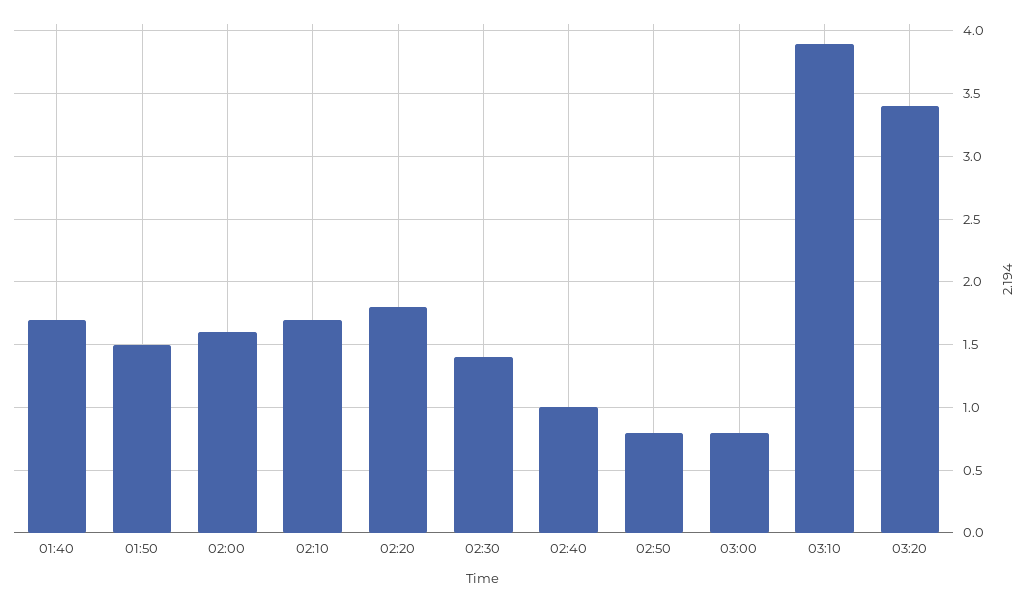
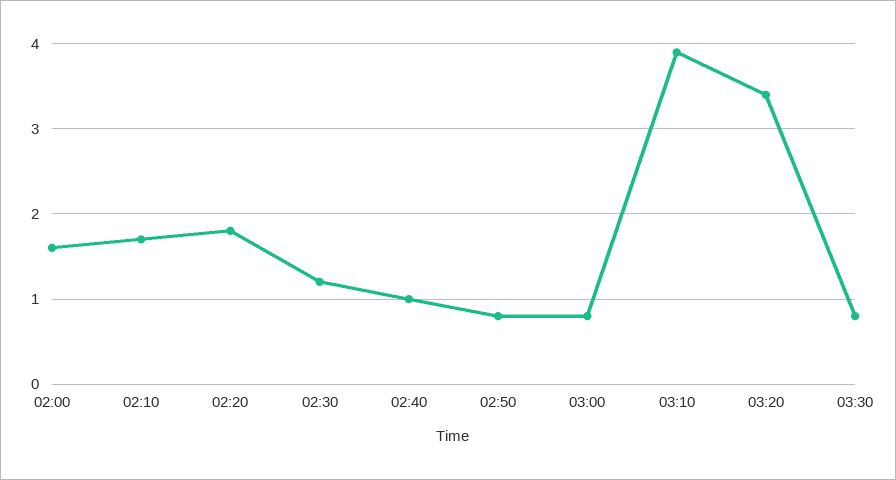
01:40: 1.7 -> none
01:50: 1.5 -> none
02:30: 1.4 -> 1.2
03:30: none -> 0.8

